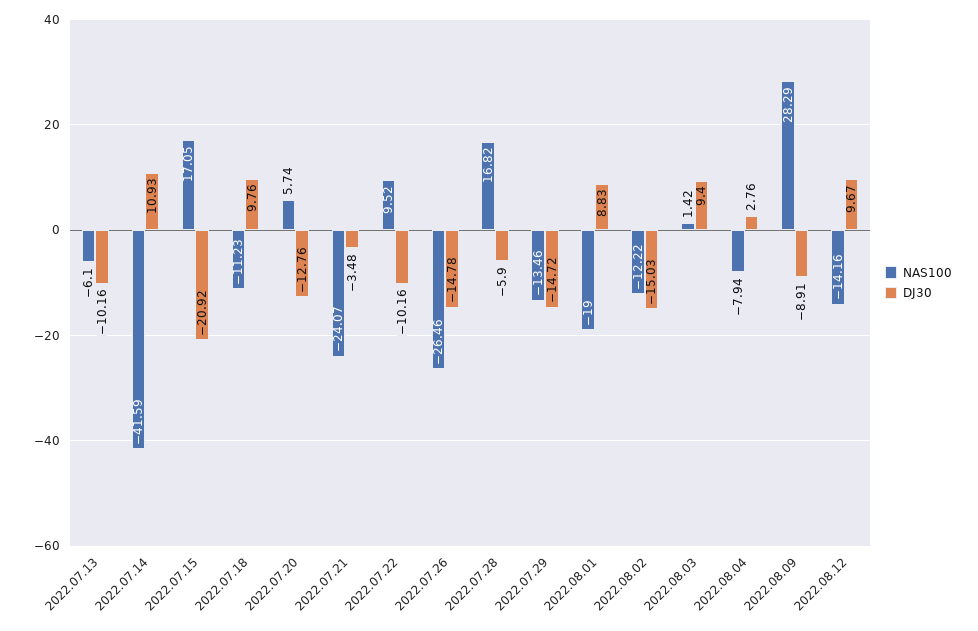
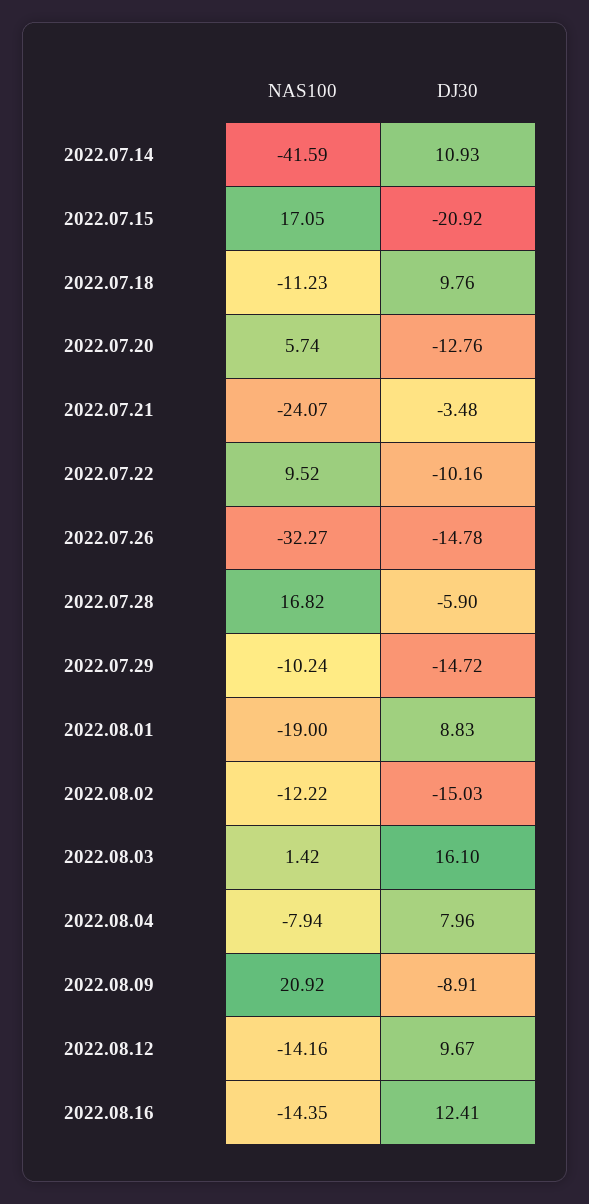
NAS100, 2022.07.13: -6.1 -> none
DJ30, 2022.07.13: -10.16 -> none
NAS100, 2022.07.26: -26.46 -> -32.27
NAS100, 2022.07.29: -13.46 -> -10.24
DJ30, 2022.08.03: 9.4 -> 16.1
DJ30, 2022.08.04: 2.76 -> 7.96
NAS100, 2022.08.09: 28.29 -> 20.92
NAS100, 2022.08.16: none -> -14.35
DJ30, 2022.08.16: none -> 12.41

